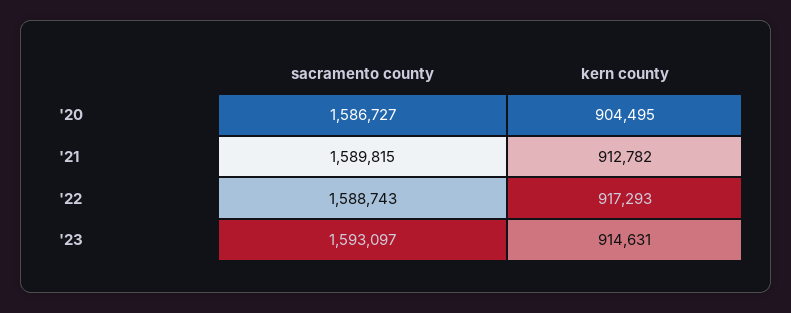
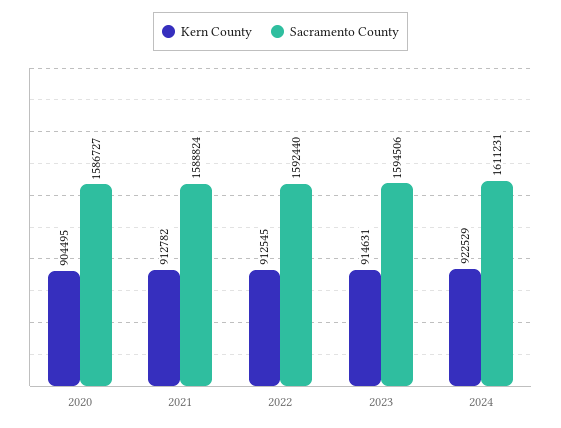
sacramento county, '21: 1589815 -> 1588824
sacramento county, '22: 1588743 -> 1592440
kern county, '22: 917293 -> 912545
sacramento county, '23: 1593097 -> 1594506
kern county, 2024: none -> 922529
sacramento county, 2024: none -> 1611231

